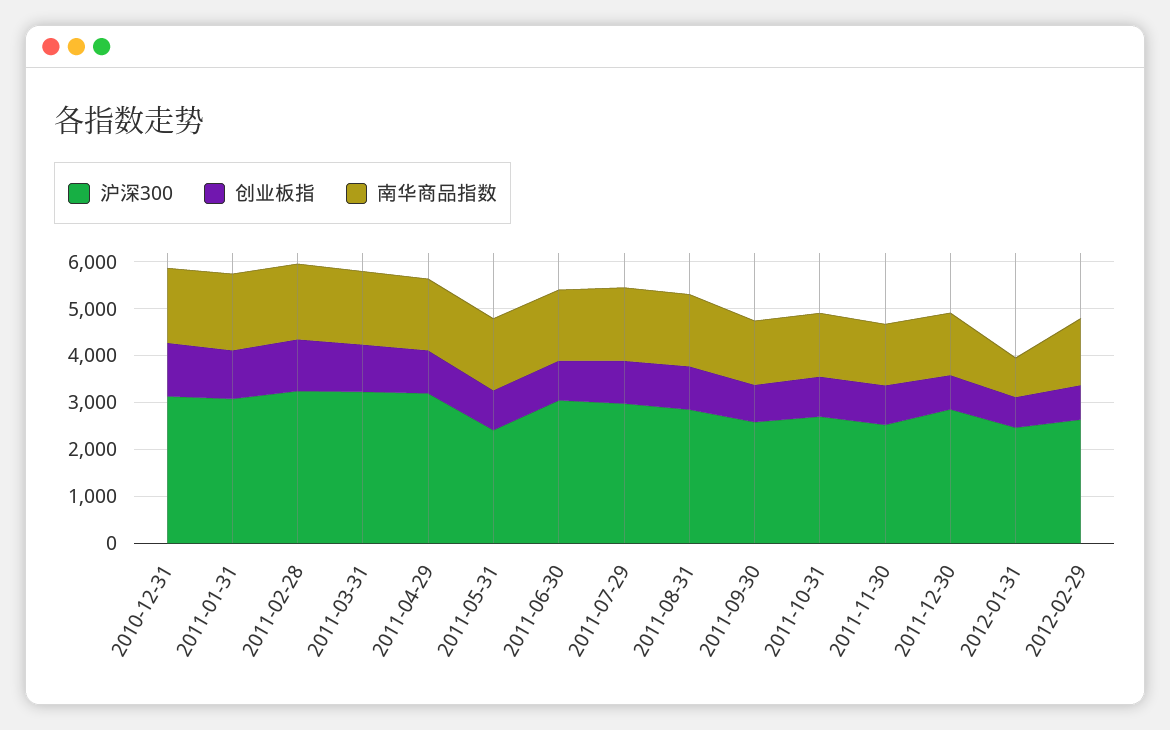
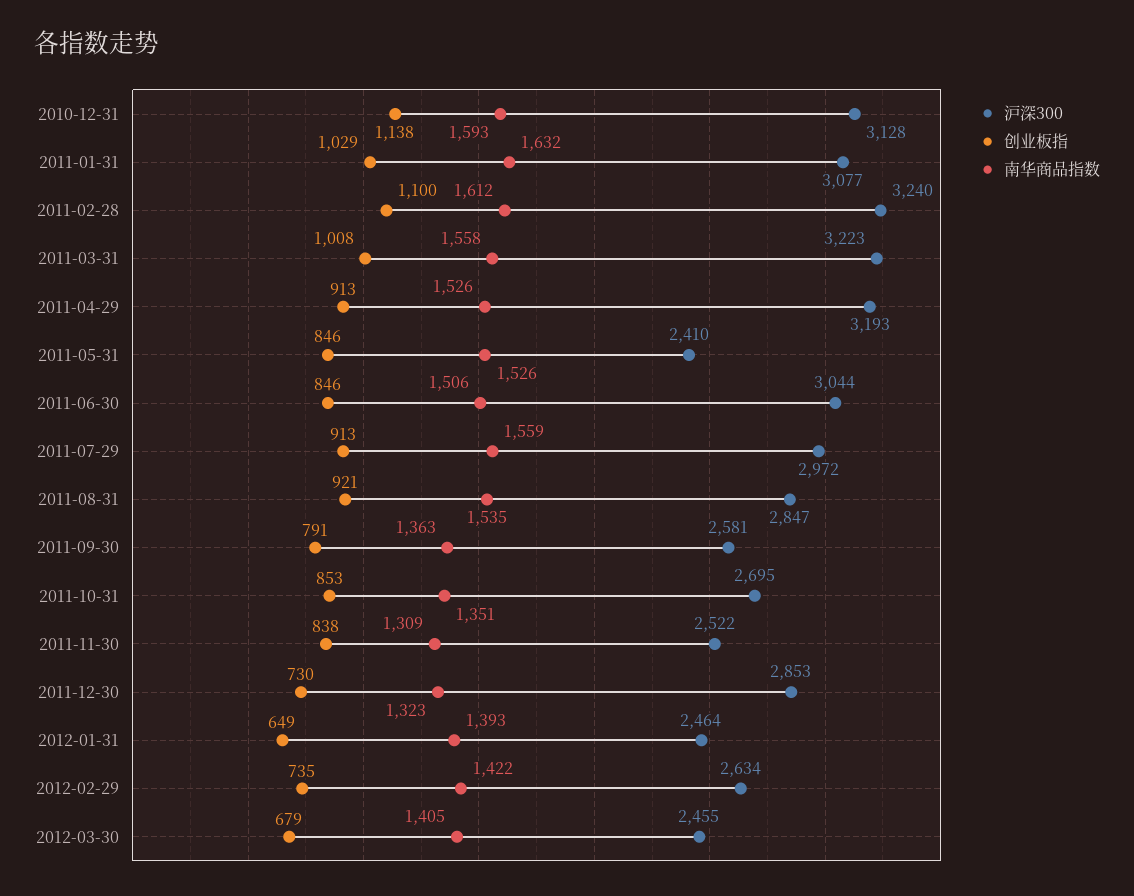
南华商品指数, 2012-01-31: 800 -> 1393
沪深300, 2012-03-30: none -> 2455
创业板指, 2012-03-30: none -> 679
南华商品指数, 2012-03-30: none -> 1405

